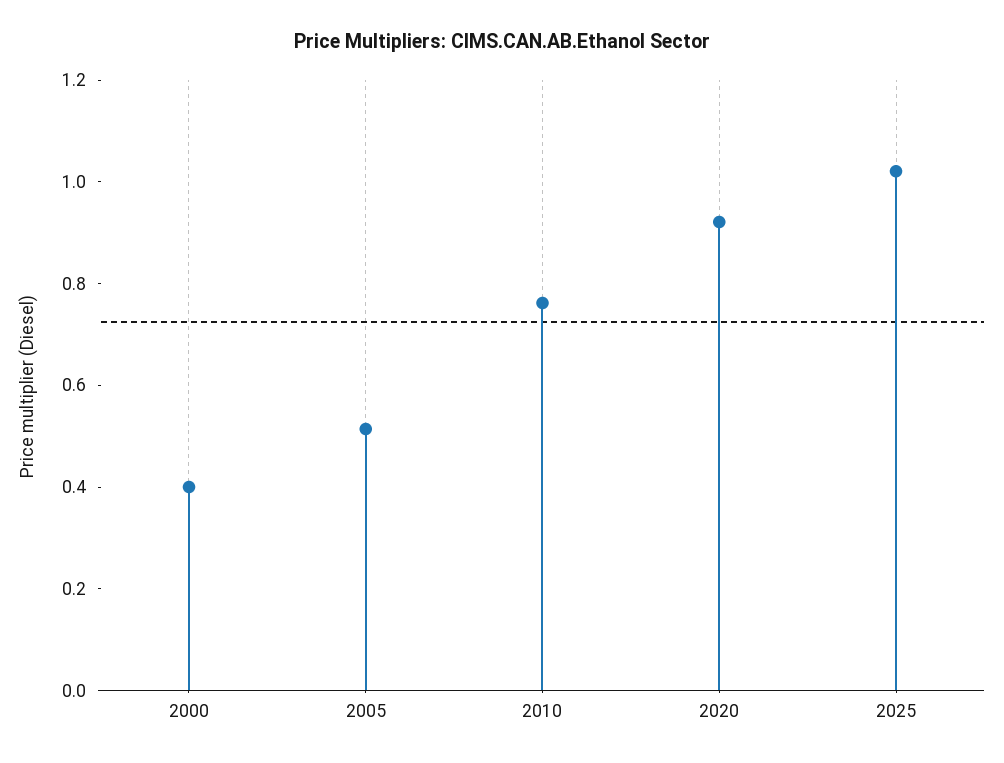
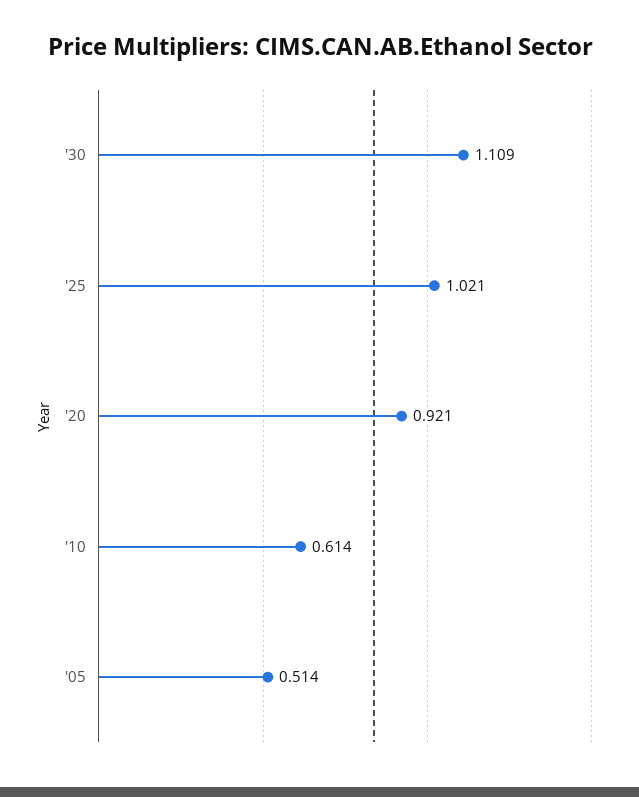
2000: 0.4 -> none
2010: 0.75 -> 0.614
'30: none -> 1.109

